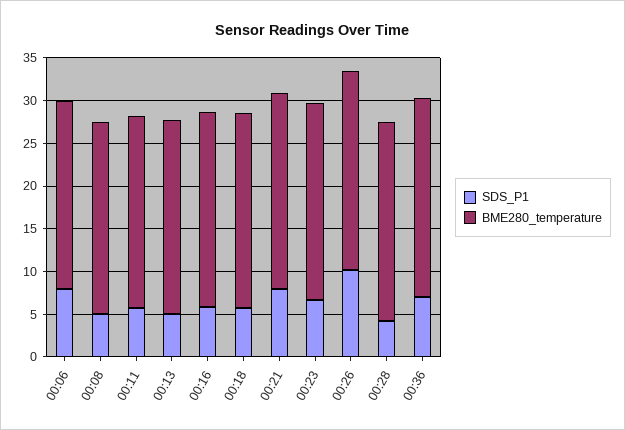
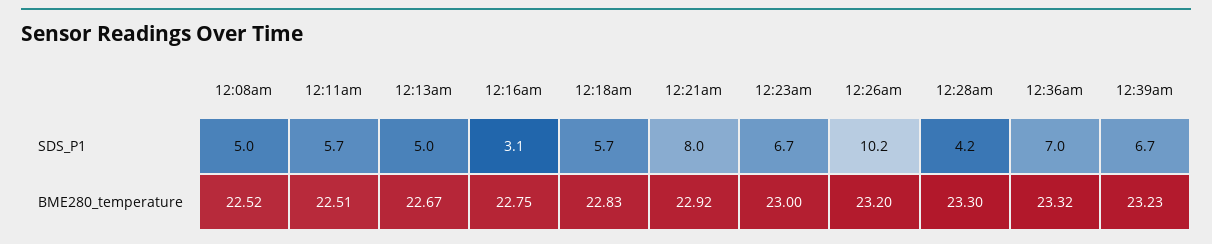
SDS_P1, 00:06: 8 -> none
BME280_temperature, 00:06: 22 -> none
SDS_P1, 00:16: 6 -> 3.1
SDS_P1, 12:39am: none -> 6.7
BME280_temperature, 12:39am: none -> 23.23

